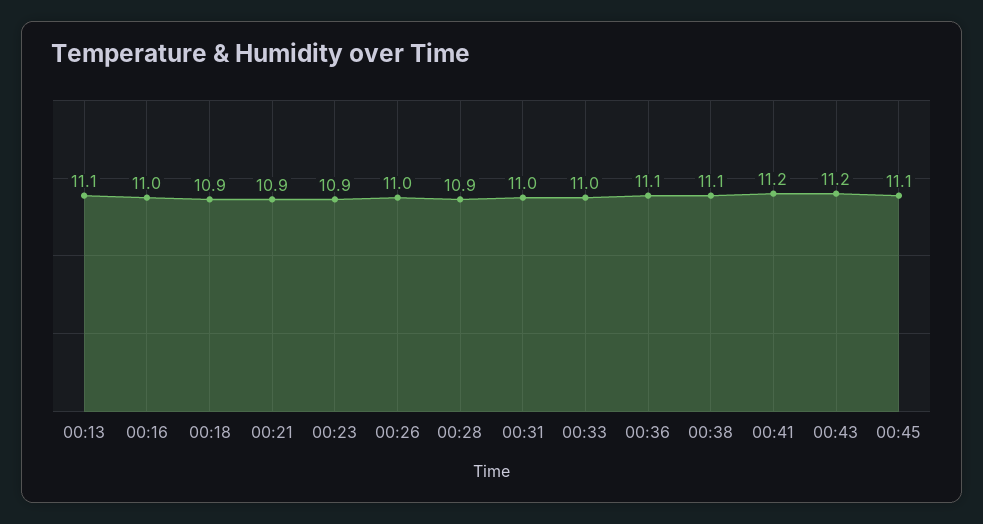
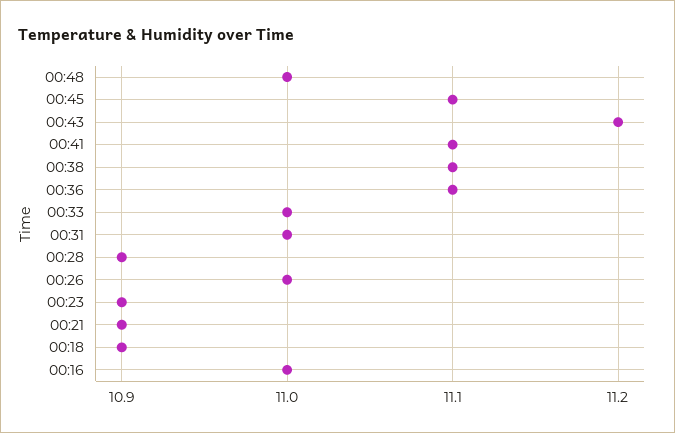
00:13: 11.1 -> none
00:41: 11.2 -> 11.1
00:48: none -> 11

